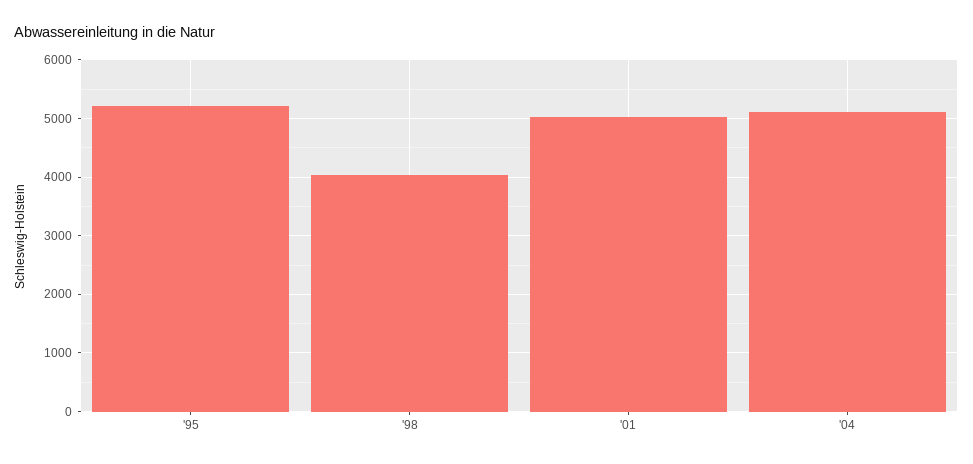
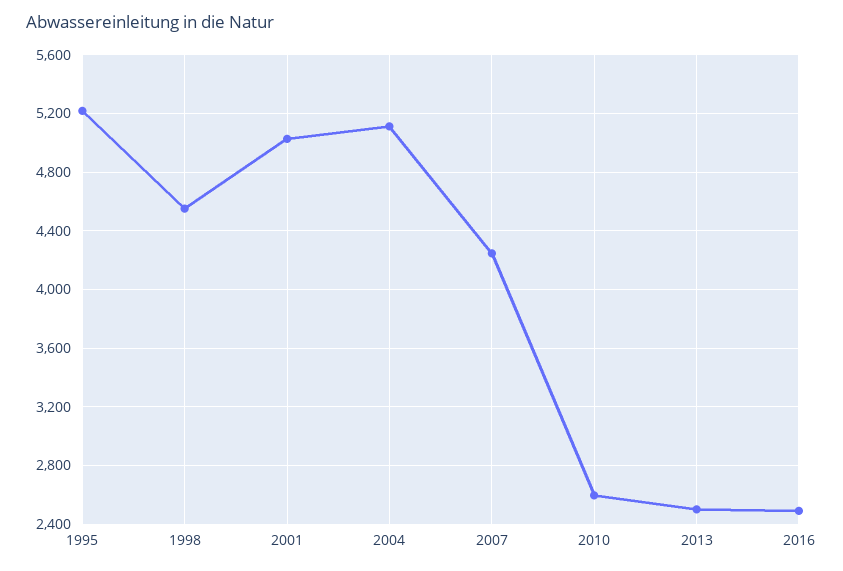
'98: 4000 -> 4550
2007: none -> 4250
2010: none -> 2600
2013: none -> 2500
2016: none -> 2500

